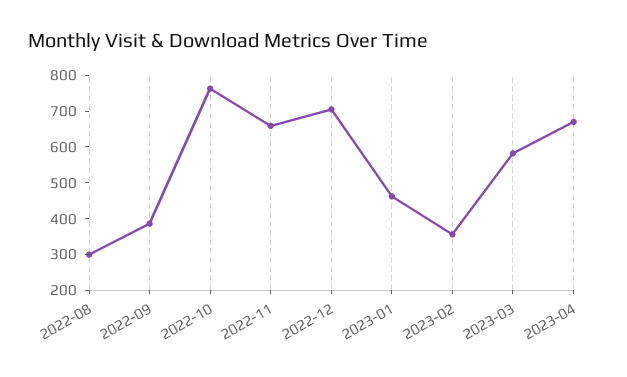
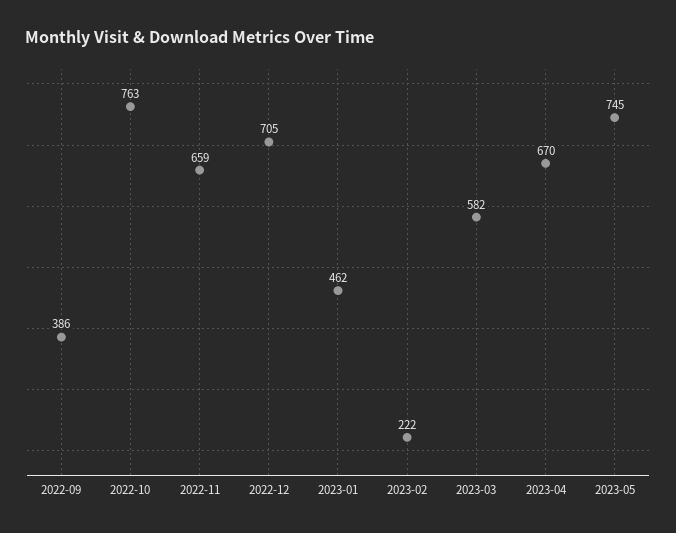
2022-08: 300 -> none
2023-02: 350 -> 222
2023-05: none -> 745

